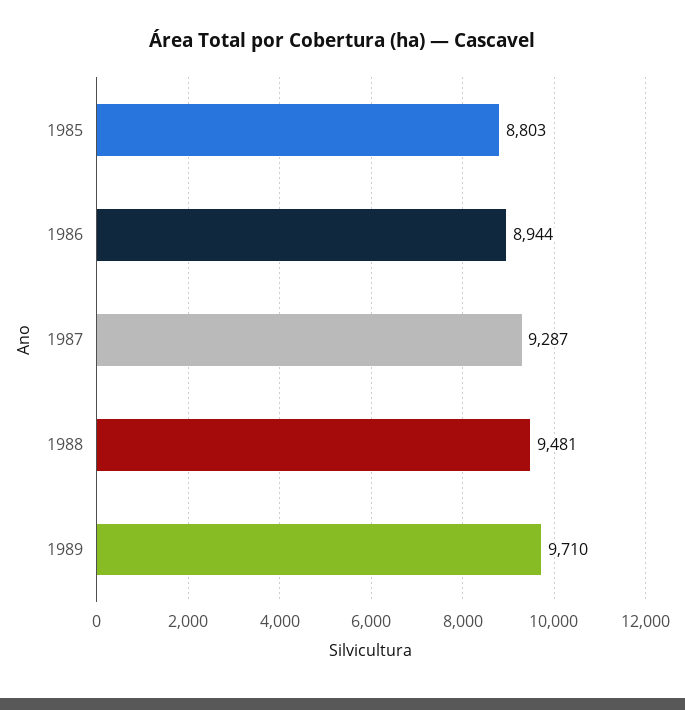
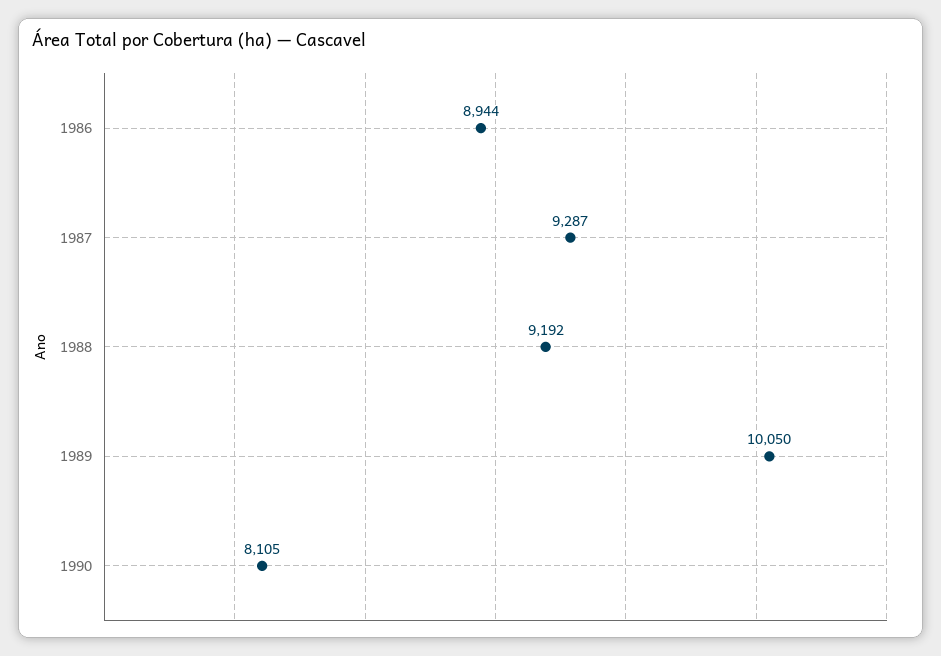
1985: 8803 -> none
1988: 9481 -> 9192
1989: 9710 -> 10050
1990: none -> 8105

